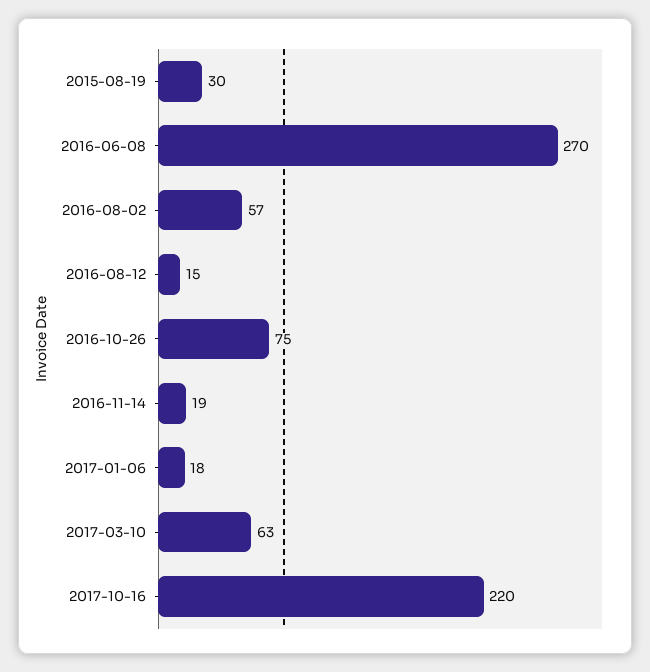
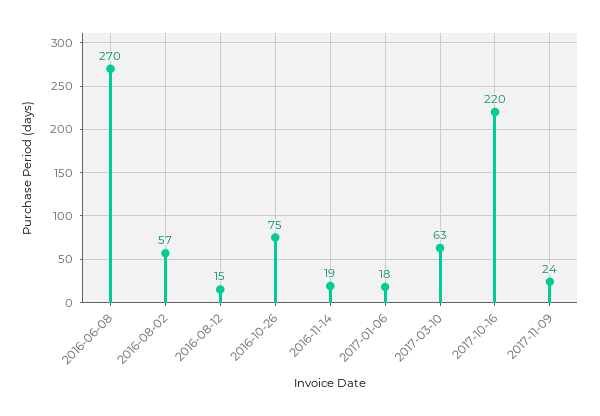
2015-08-19: 30 -> none
2017-11-09: none -> 24

